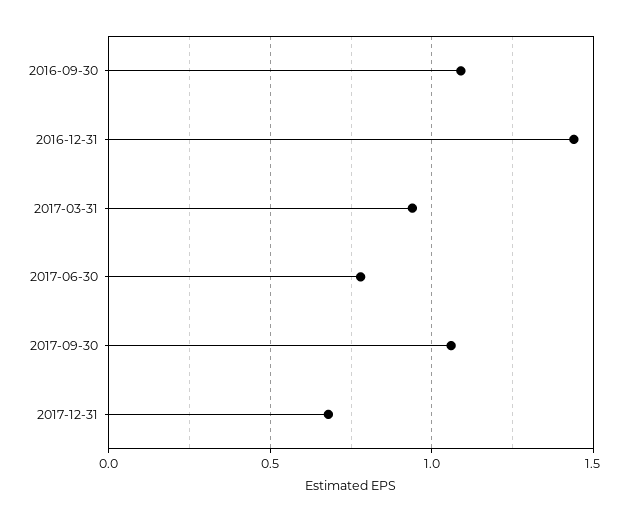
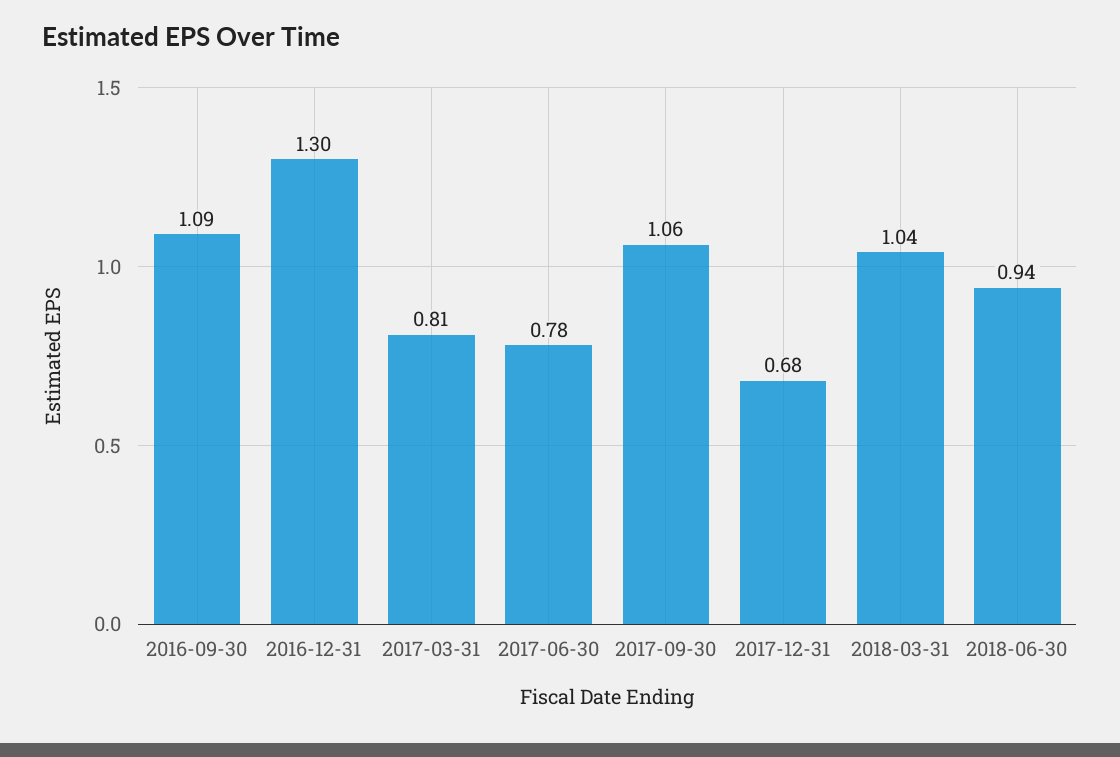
2016-12-31: 1.45 -> 1.3
2017-03-31: 0.95 -> 0.81
2018-03-31: none -> 1.04
2018-06-30: none -> 0.94

